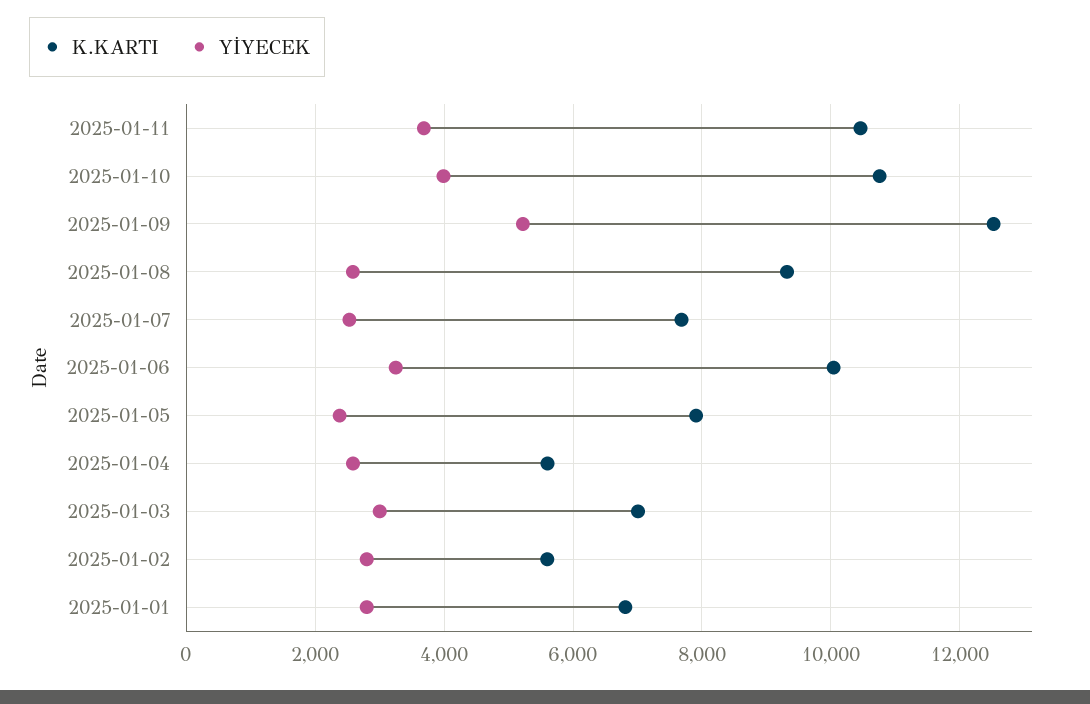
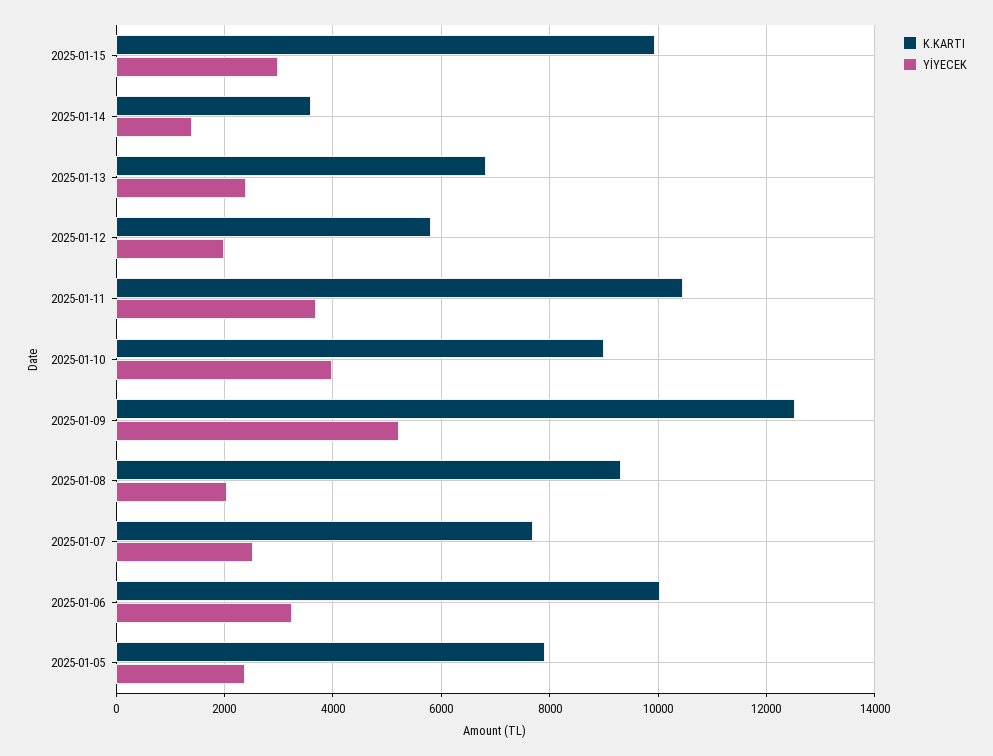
K.KARTI, 2025-01-10: 10800 -> 9000
YİYECEK, 2025-01-08: 2600 -> 2000
K.KARTI, 2025-01-04: 5600 -> none
YİYECEK, 2025-01-04: 2600 -> none
K.KARTI, 2025-01-03: 7000 -> none
YİYECEK, 2025-01-03: 3000 -> none
K.KARTI, 2025-01-02: 5600 -> none
YİYECEK, 2025-01-02: 2800 -> none
K.KARTI, 2025-01-01: 6800 -> none
YİYECEK, 2025-01-01: 2800 -> none
K.KARTI, 2025-01-15: none -> 10000
YİYECEK, 2025-01-15: none -> 3000
K.KARTI, 2025-01-14: none -> 3600
YİYECEK, 2025-01-14: none -> 1400
K.KARTI, 2025-01-13: none -> 6800
YİYECEK, 2025-01-13: none -> 2400
K.KARTI, 2025-01-12: none -> 5800
YİYECEK, 2025-01-12: none -> 2000

